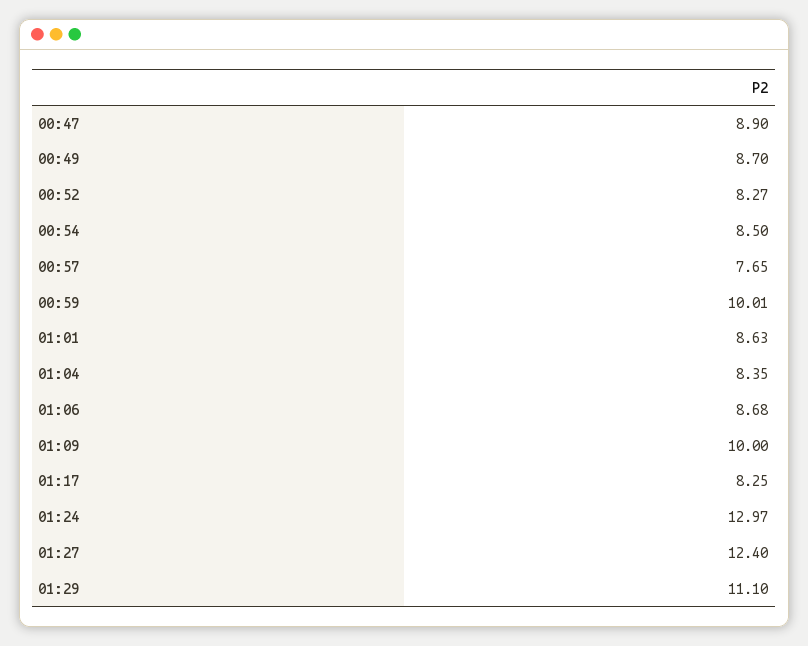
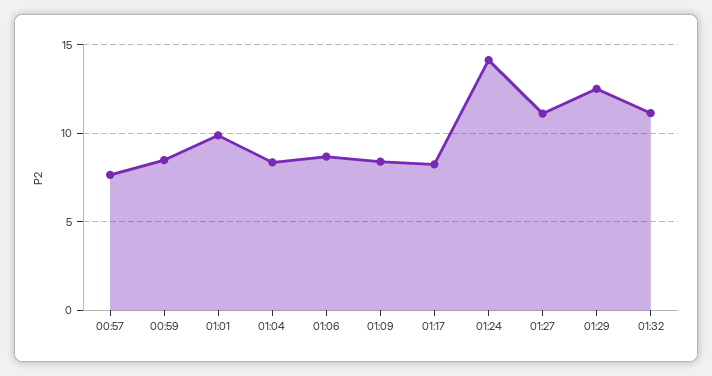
00:47: 8.9 -> none
00:49: 8.7 -> none
00:52: 8.27 -> none
00:54: 8.5 -> none
00:59: 10.01 -> 8.5
01:01: 8.63 -> 10
01:09: 10 -> 8.5
01:24: 12.97 -> 14
01:27: 12.4 -> 11
01:29: 11.1 -> 12.5
01:32: none -> 11

